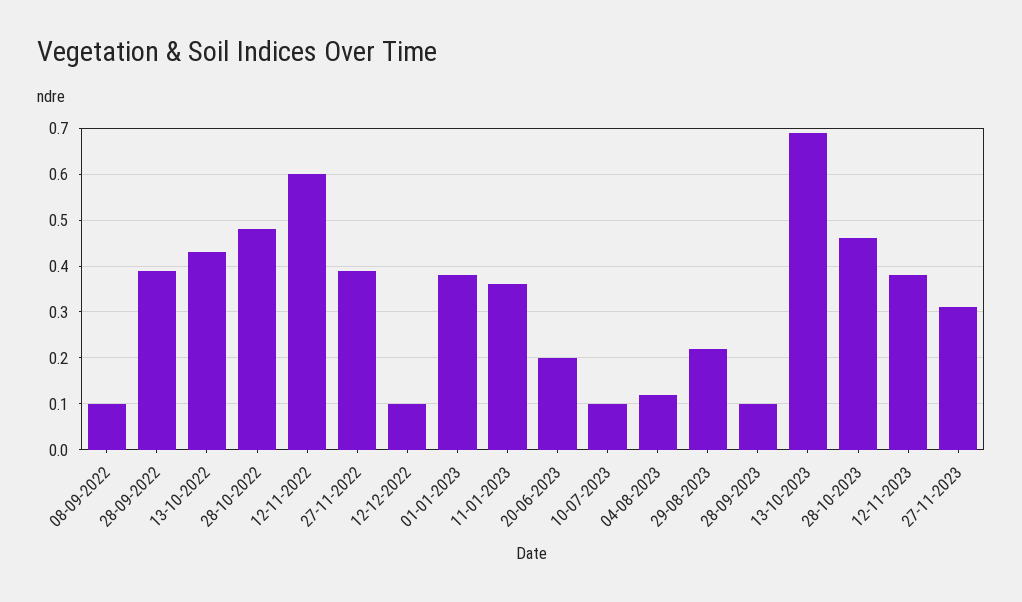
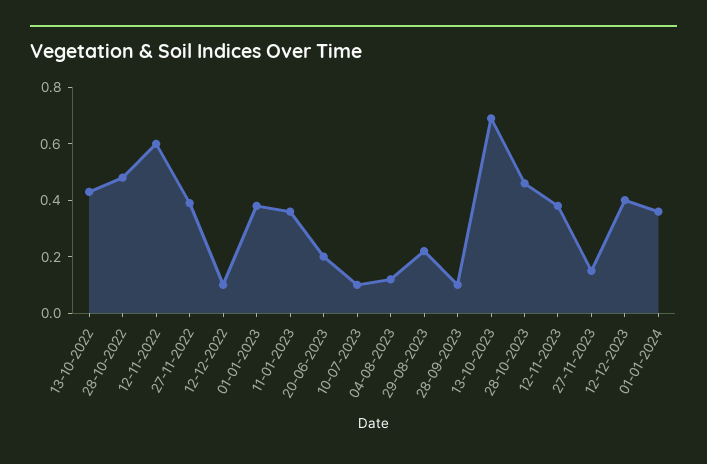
08-09-2022: 0.1 -> none
28-09-2022: 0.4 -> none
27-11-2023: 0.3 -> 0.15
12-12-2023: none -> 0.4
01-01-2024: none -> 0.35

